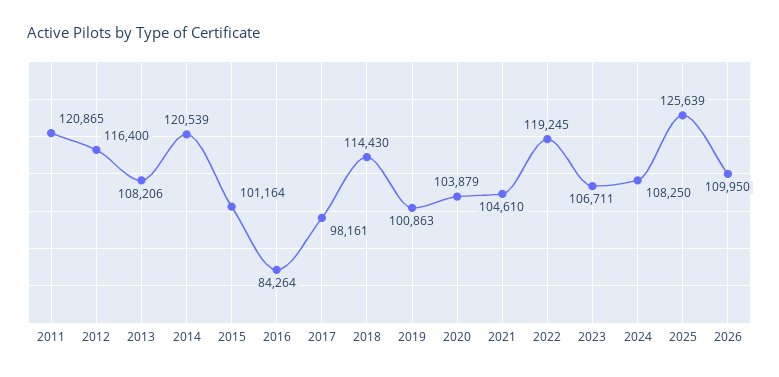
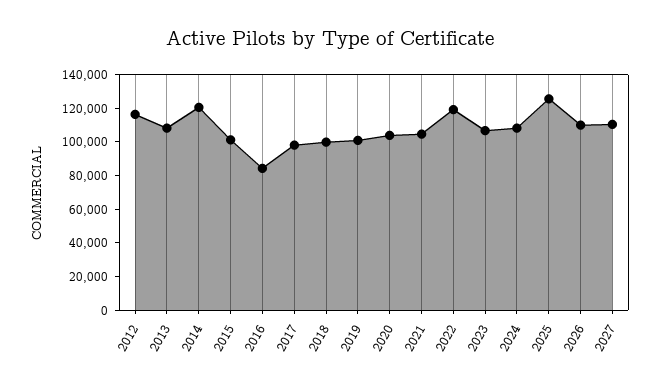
2011: 120865 -> none
2018: 114430 -> 100000
2027: none -> 110000

